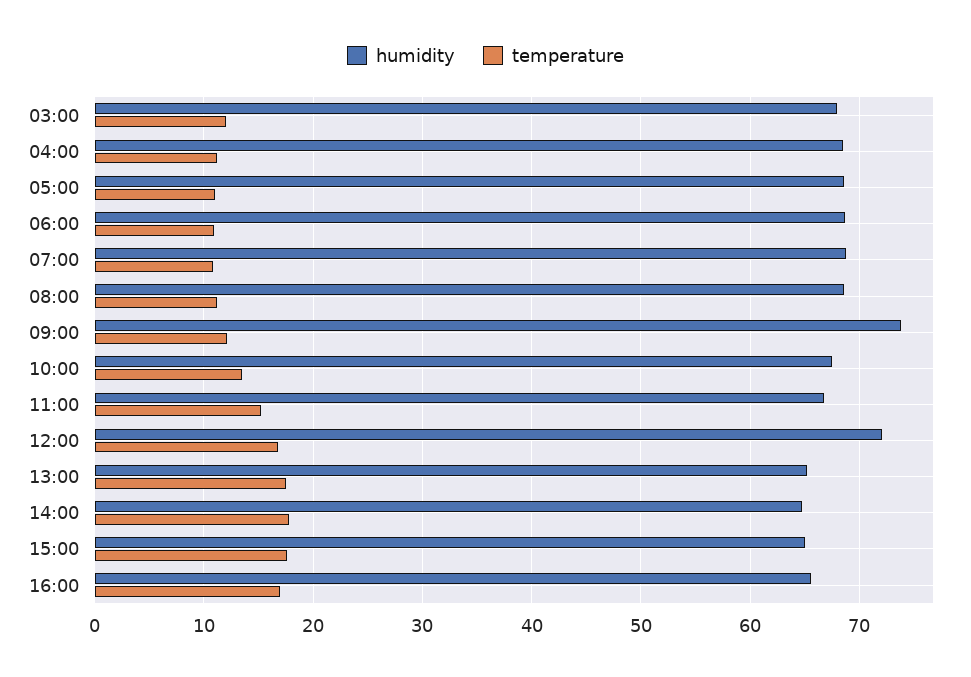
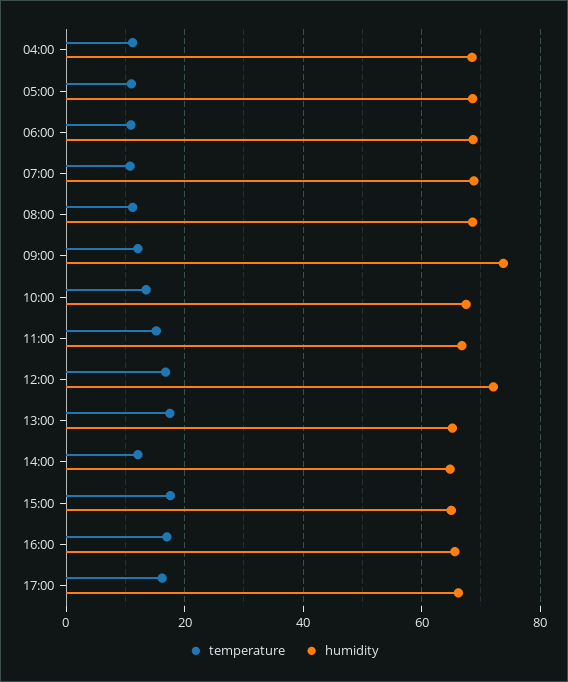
humidity, 03:00: 68 -> none
temperature, 03:00: 12 -> none
temperature, 14:00: 18 -> 12
temperature, 17:00: none -> 16
humidity, 17:00: none -> 66

